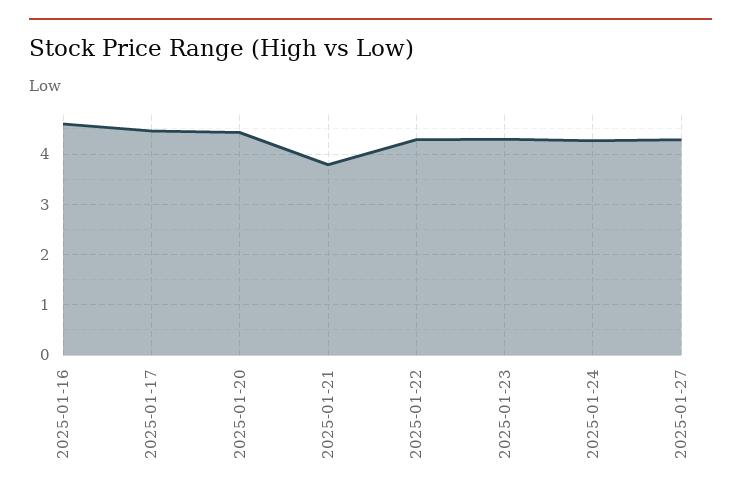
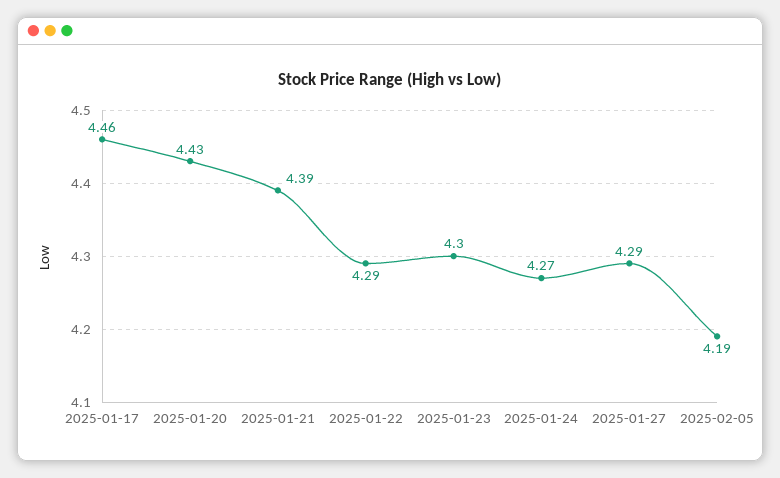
2025-01-16: 4.6 -> none
2025-01-21: 3.8 -> 4.39
2025-02-05: none -> 4.19

